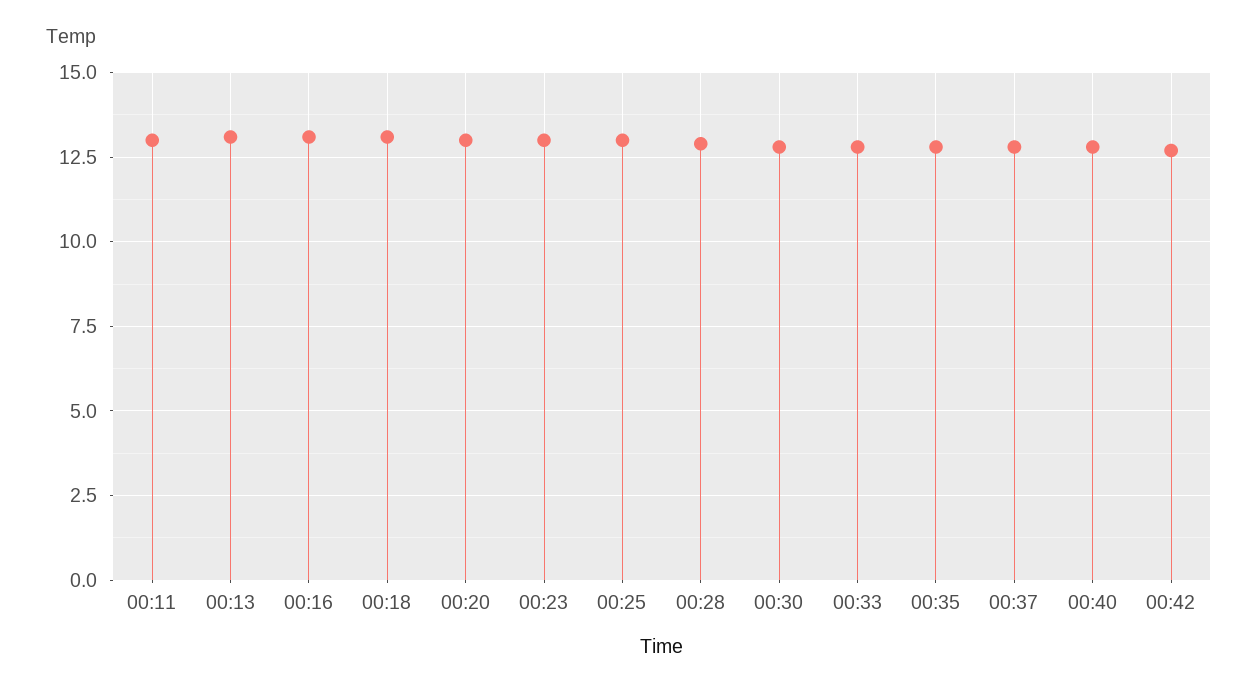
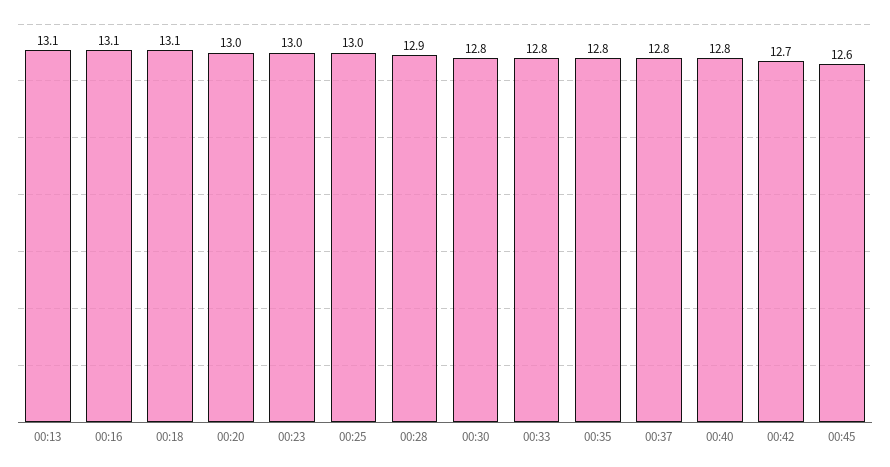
00:11: 13 -> none
00:45: none -> 12.6

